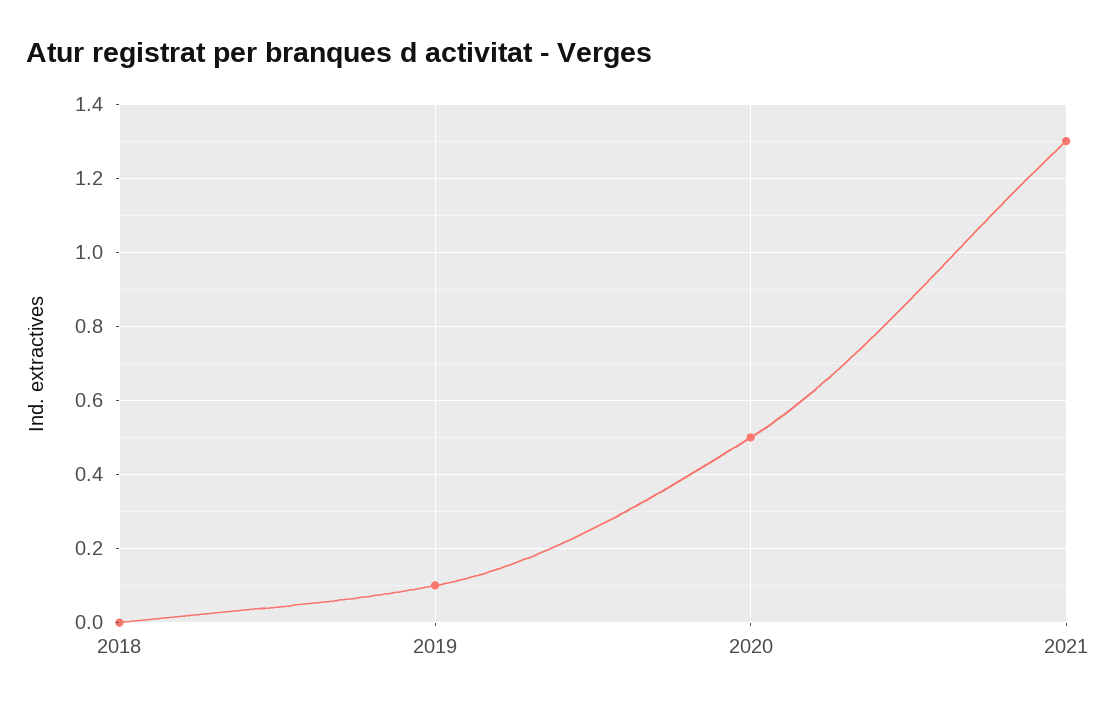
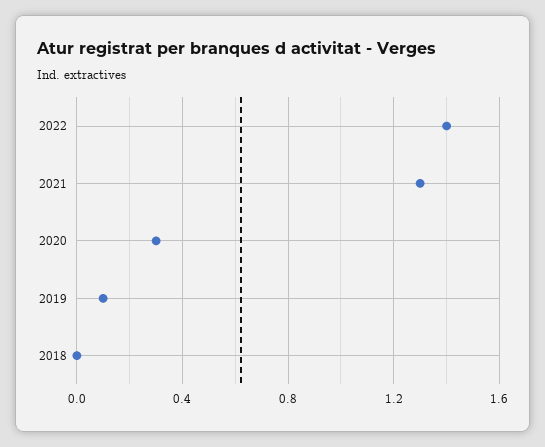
2020: 0.5 -> 0.3
2022: none -> 1.4

